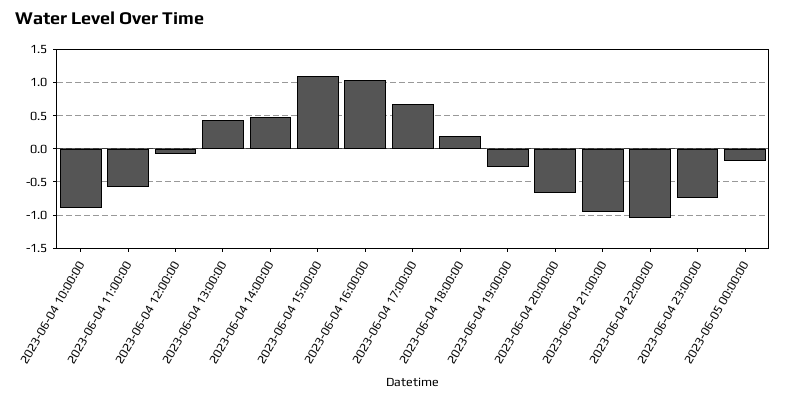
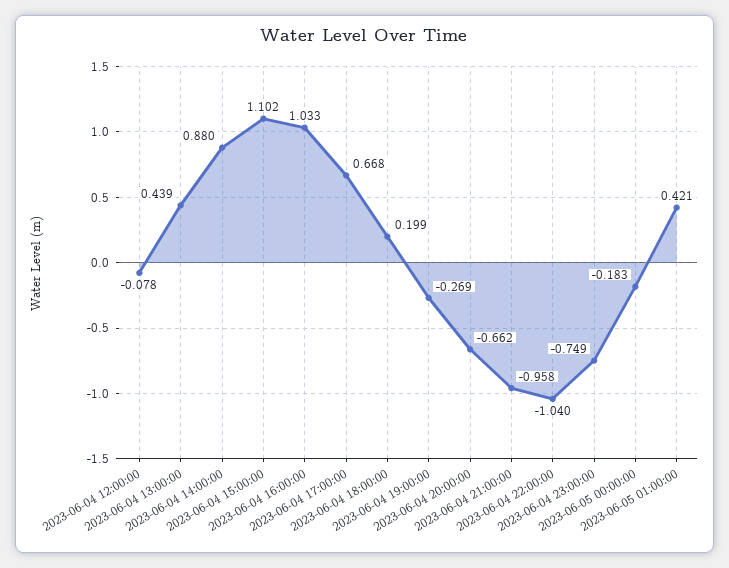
2023-06-04 10:00:00: -0.9 -> none
2023-06-04 11:00:00: -0.6 -> none
2023-06-04 14:00:00: 0.5 -> 0.88
2023-06-05 01:00:00: none -> 0.421

